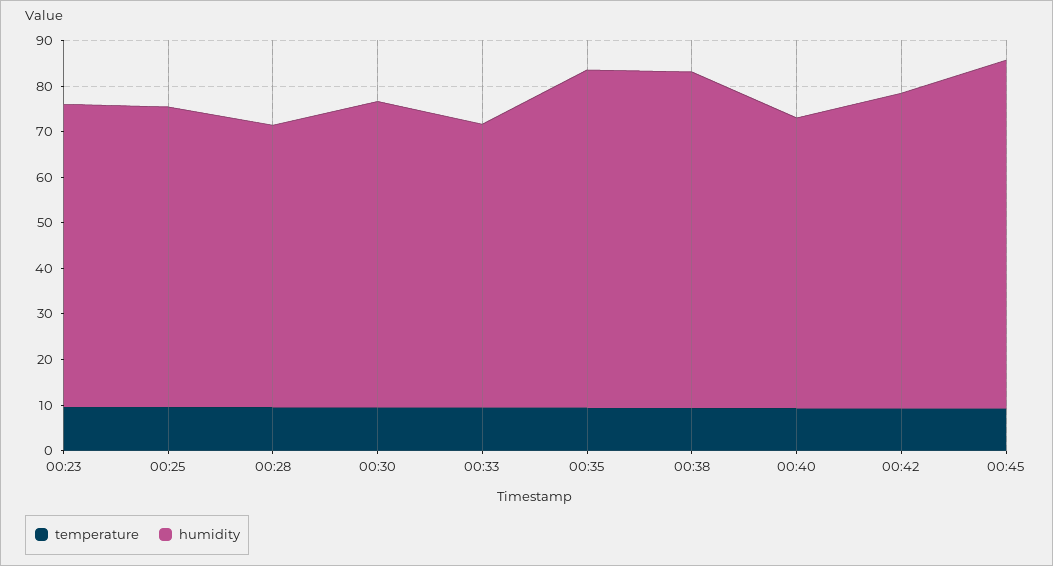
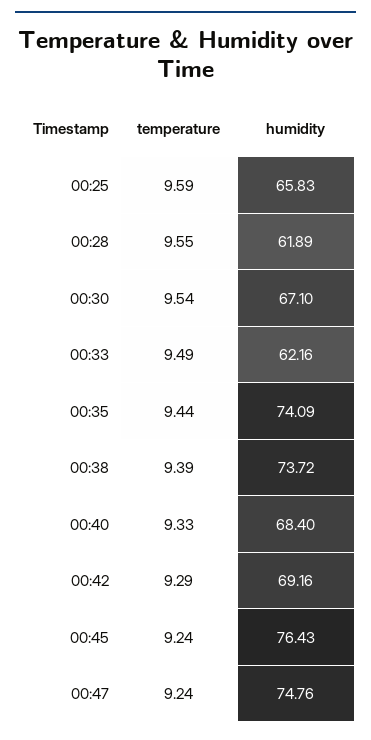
temperature, 00:23: 10 -> none
humidity, 00:23: 66 -> none
humidity, 00:40: 64 -> 68.4
temperature, 00:47: none -> 9.24
humidity, 00:47: none -> 74.76

